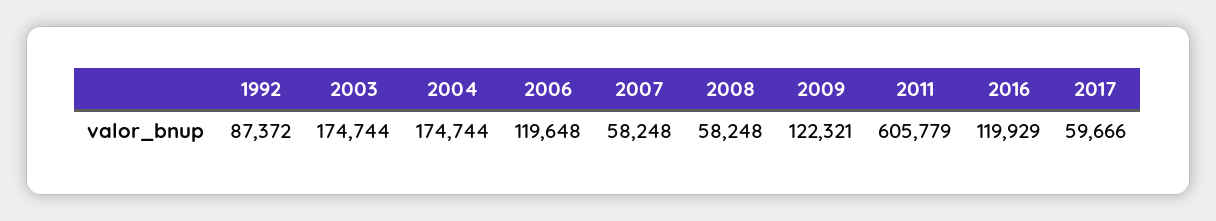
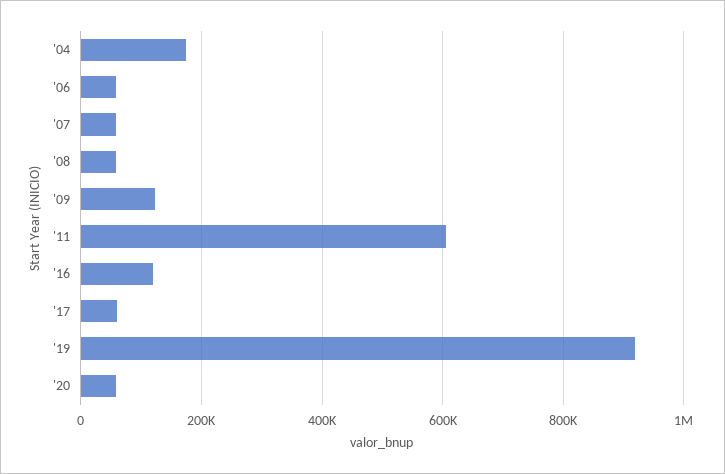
1992: 87372 -> none
2003: 174744 -> none
2006: 119648 -> 60000
'19: none -> 920000
'20: none -> 60000

